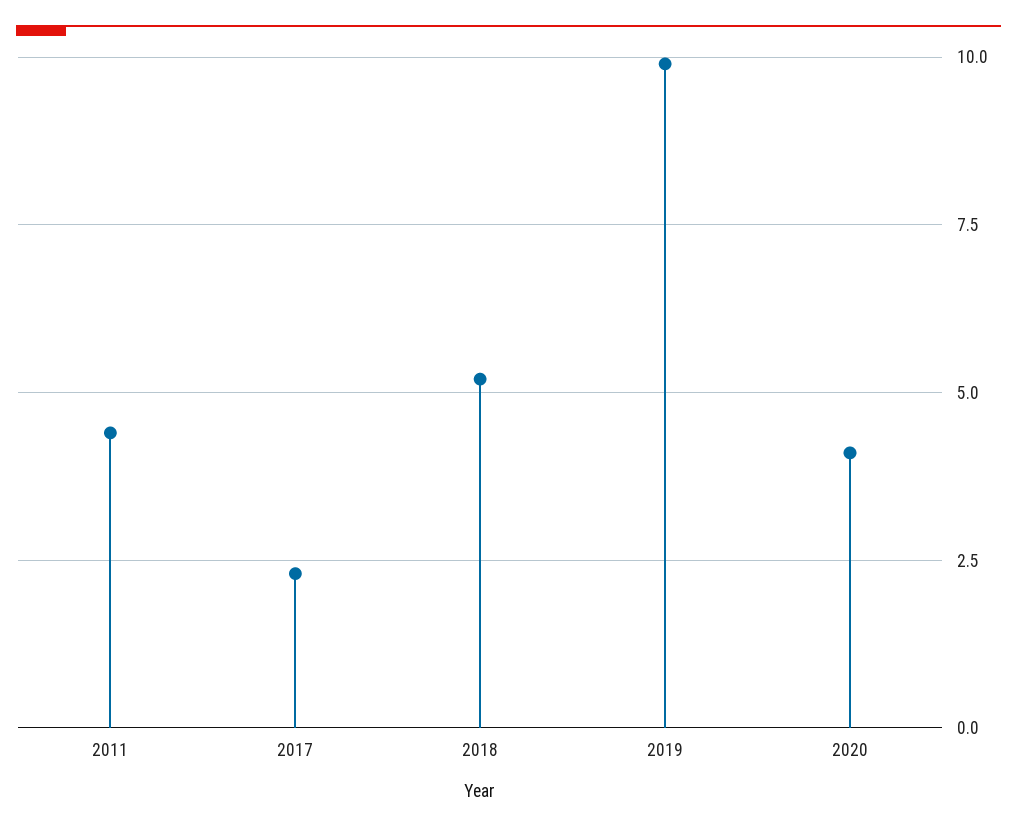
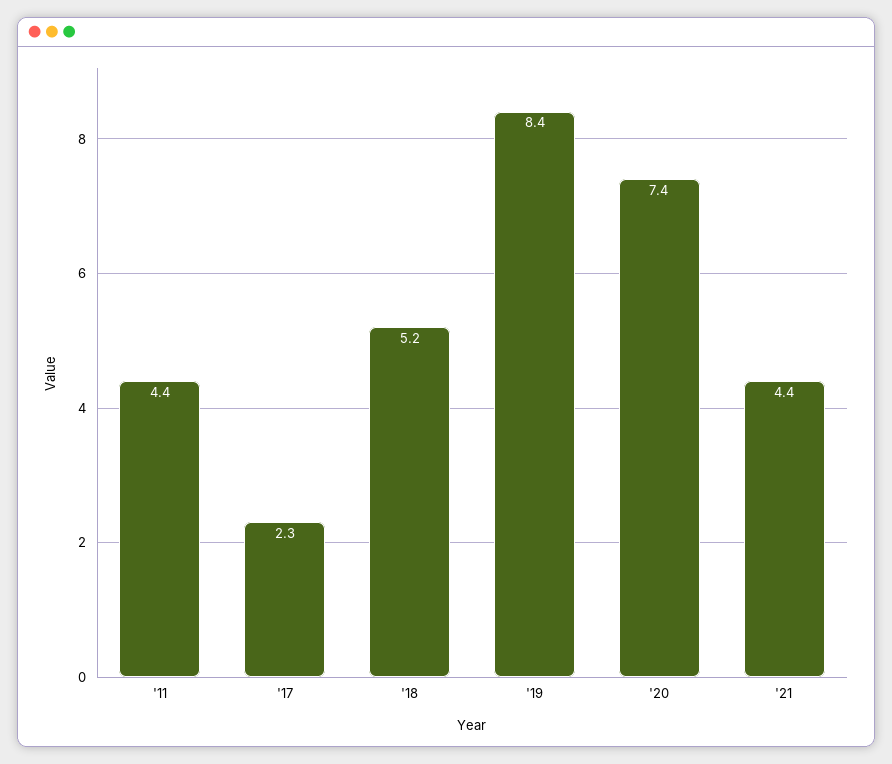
2019: 10 -> 8.4
2020: 4 -> 7.4
'21: none -> 4.4

